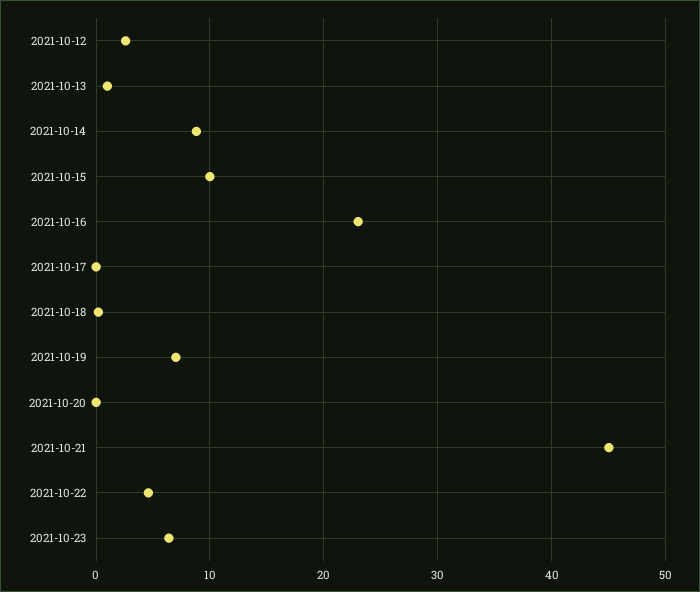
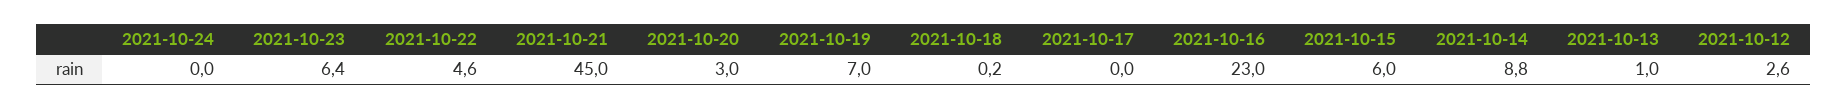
2021-10-15: 10 -> 6
2021-10-20: 0 -> 3
2021-10-24: none -> 0

